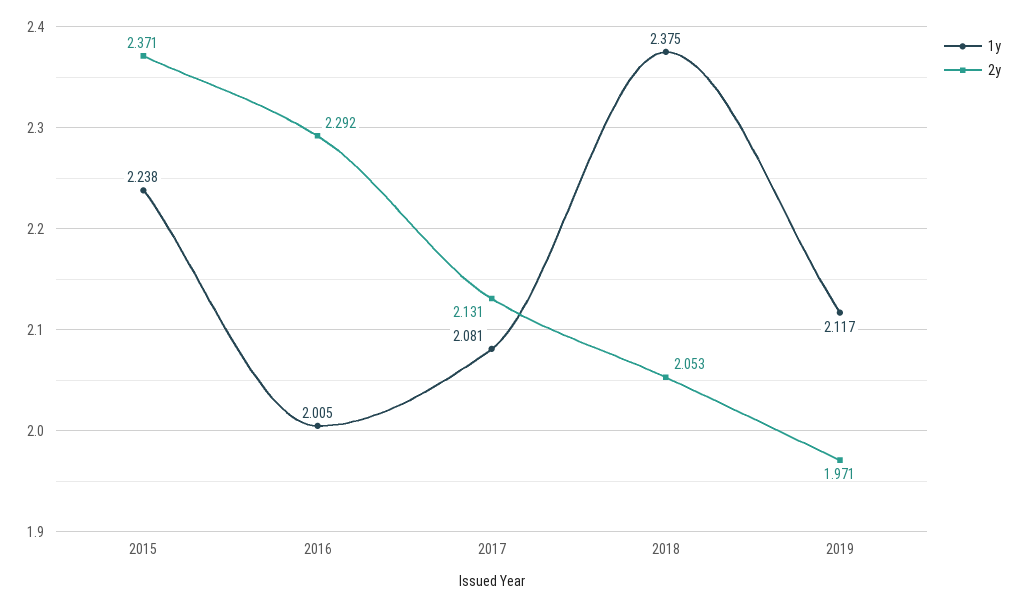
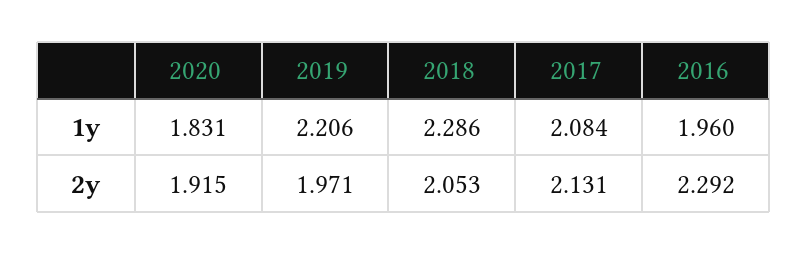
1y, 2015: 2.238 -> none
2y, 2015: 2.371 -> none
1y, 2016: 2.005 -> 1.96
1y, 2017: 2.081 -> 2.084
1y, 2018: 2.375 -> 2.286
1y, 2019: 2.117 -> 2.206
1y, 2020: none -> 1.831
2y, 2020: none -> 1.915

